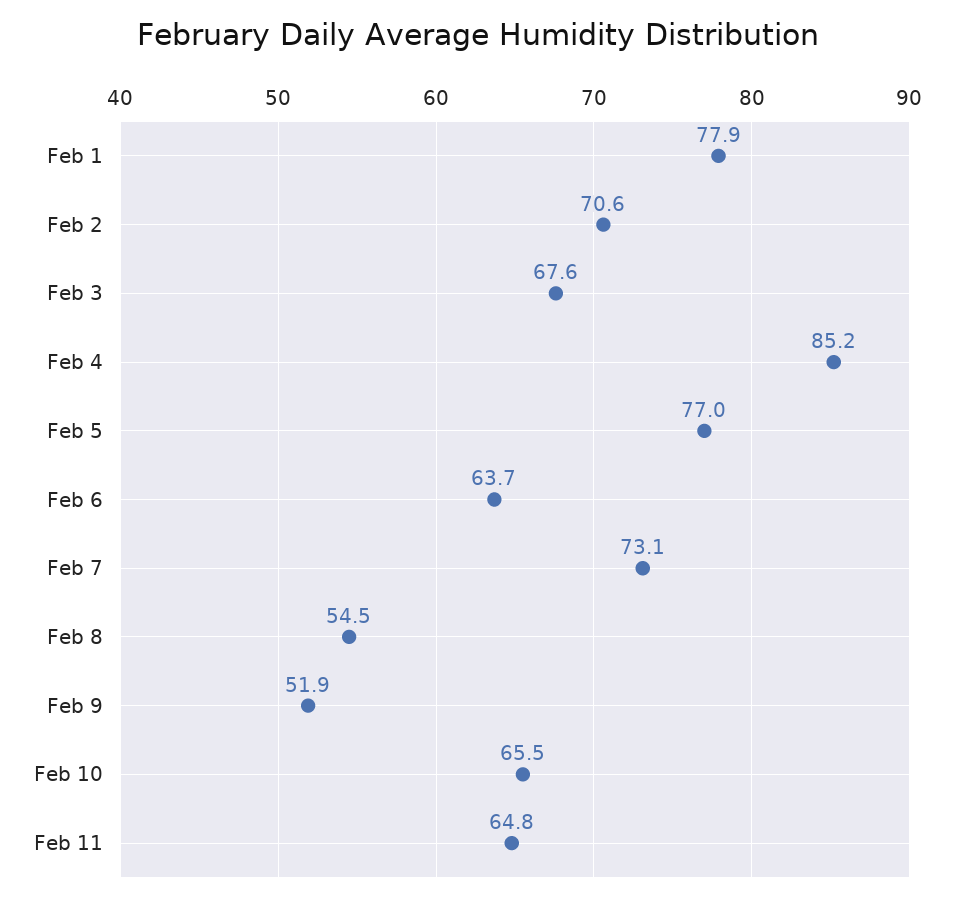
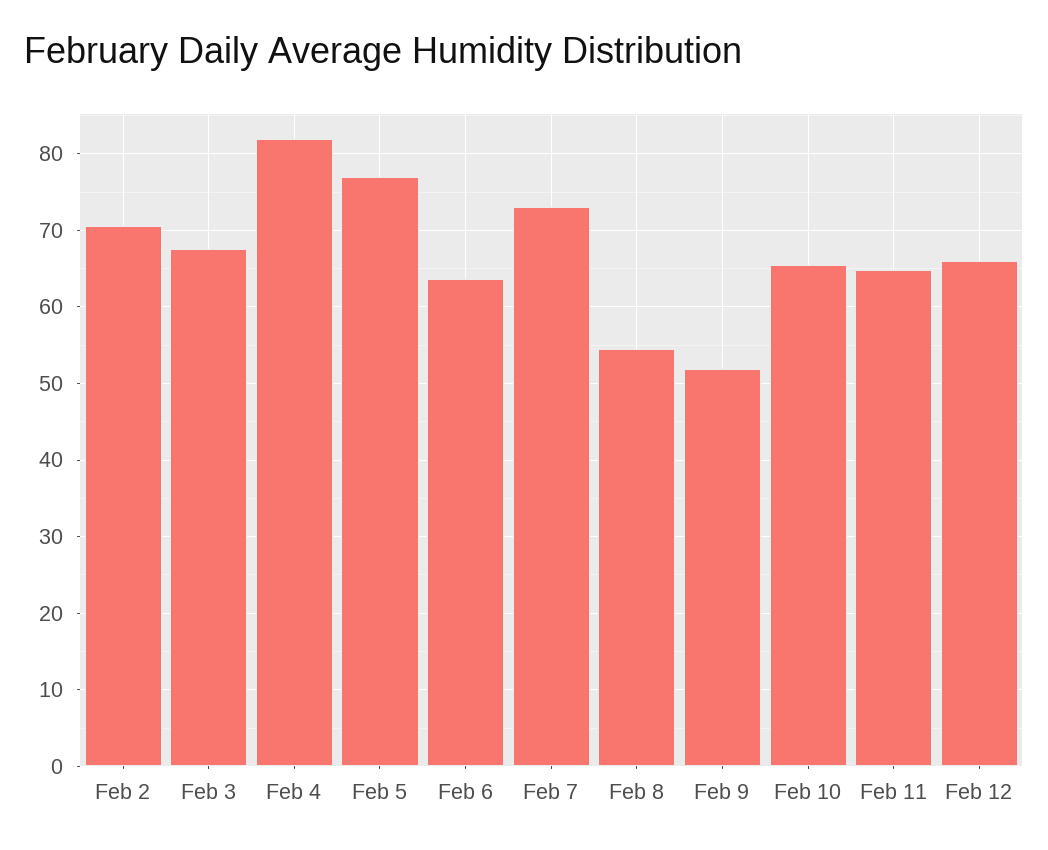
Feb 1: 77.9 -> none
Feb 4: 85.2 -> 82
Feb 12: none -> 66

